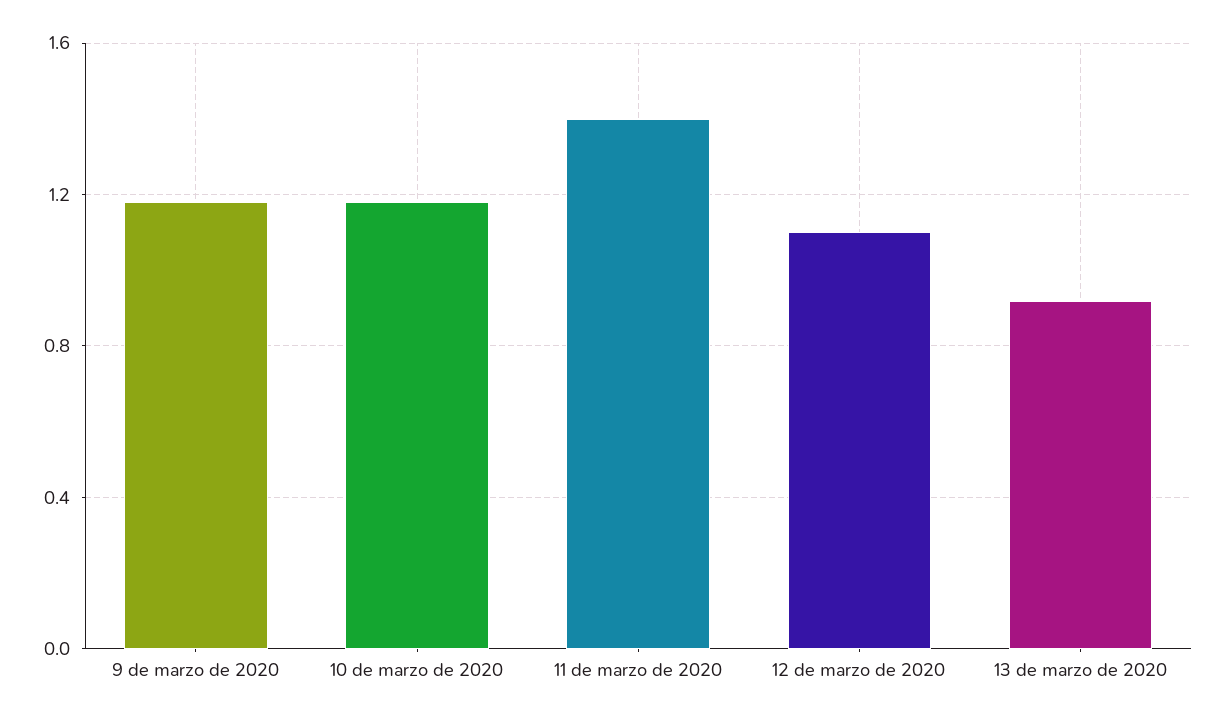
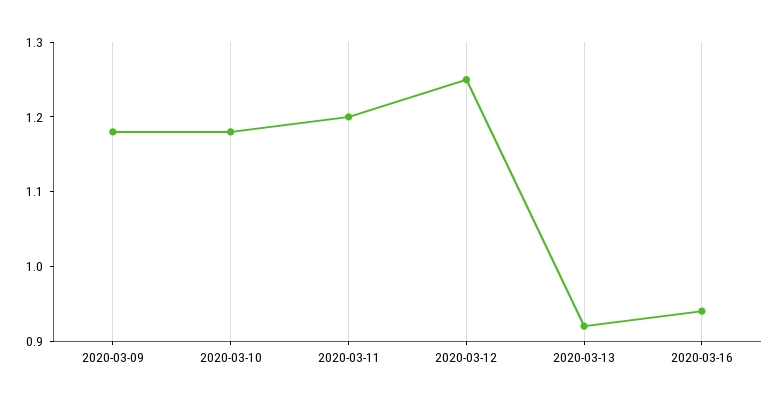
11 de marzo de 2020: 1.4 -> 1.2
12 de marzo de 2020: 1.1 -> 1.25
2020-03-16: none -> 0.95

